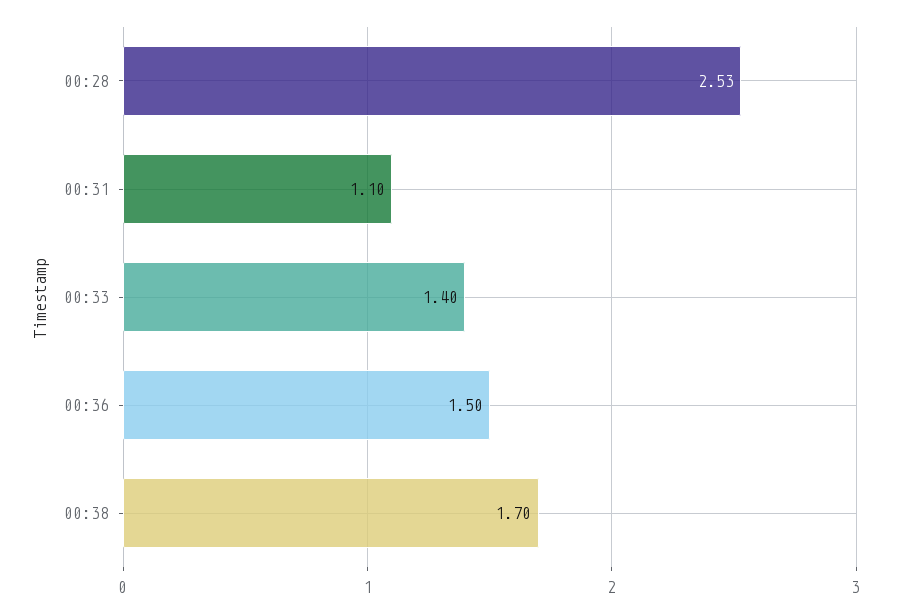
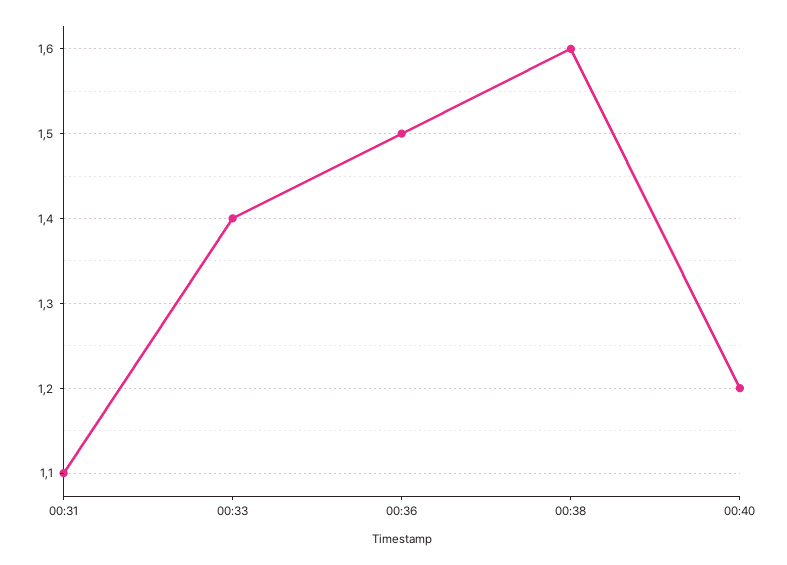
00:28: 2.53 -> none
00:38: 1.7 -> 1.6
00:40: none -> 1.2

